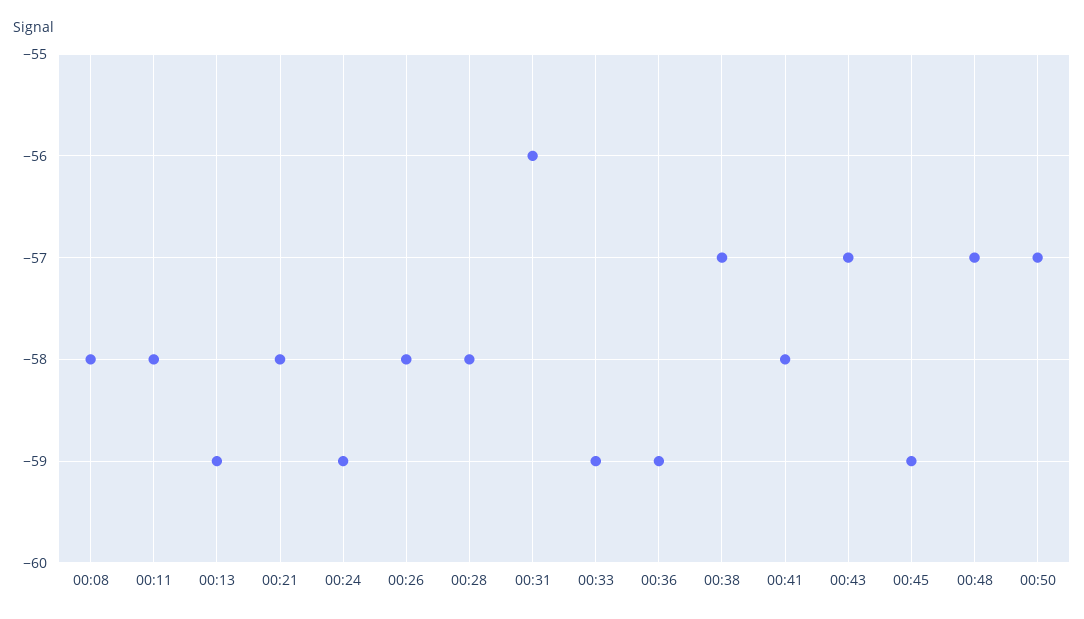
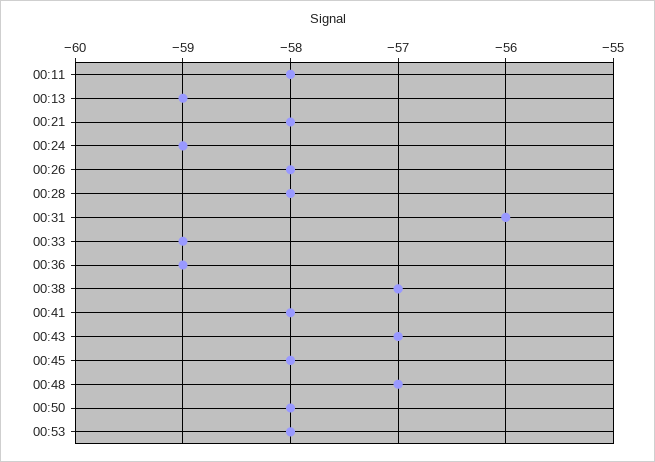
00:08: -58 -> none
00:45: -59 -> -58
00:50: -57 -> -58
00:53: none -> -58

